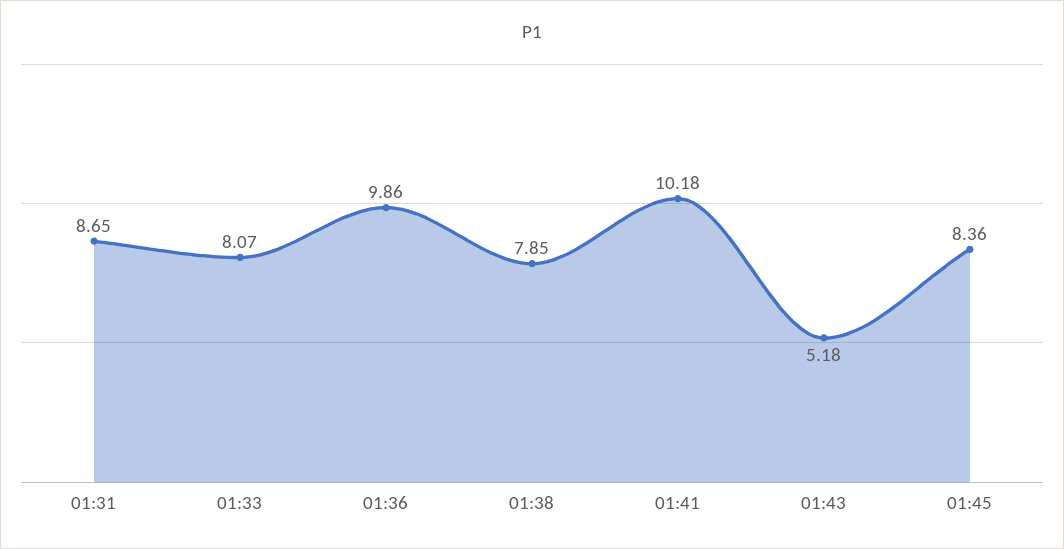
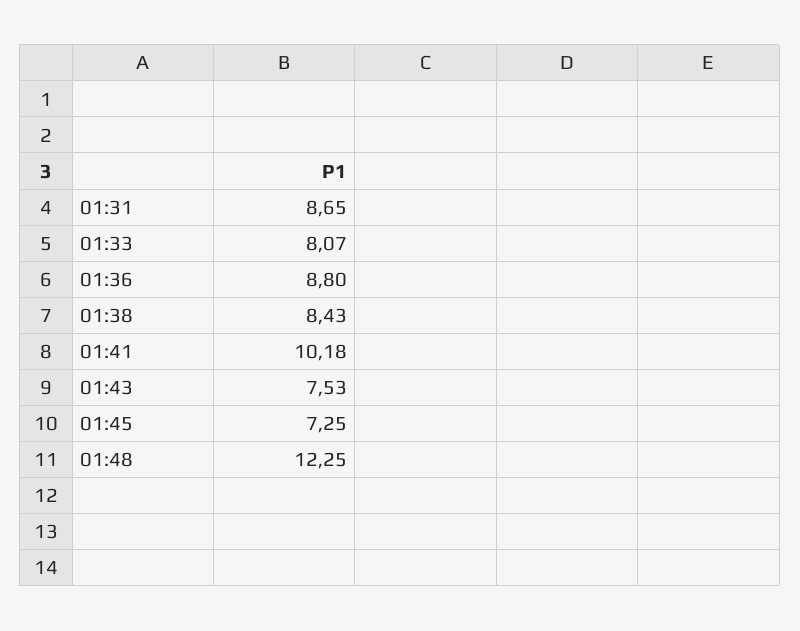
01:36: 9.86 -> 8.8
01:38: 7.85 -> 8.43
01:43: 5.18 -> 7.53
01:45: 8.36 -> 7.25
01:48: none -> 12.25

